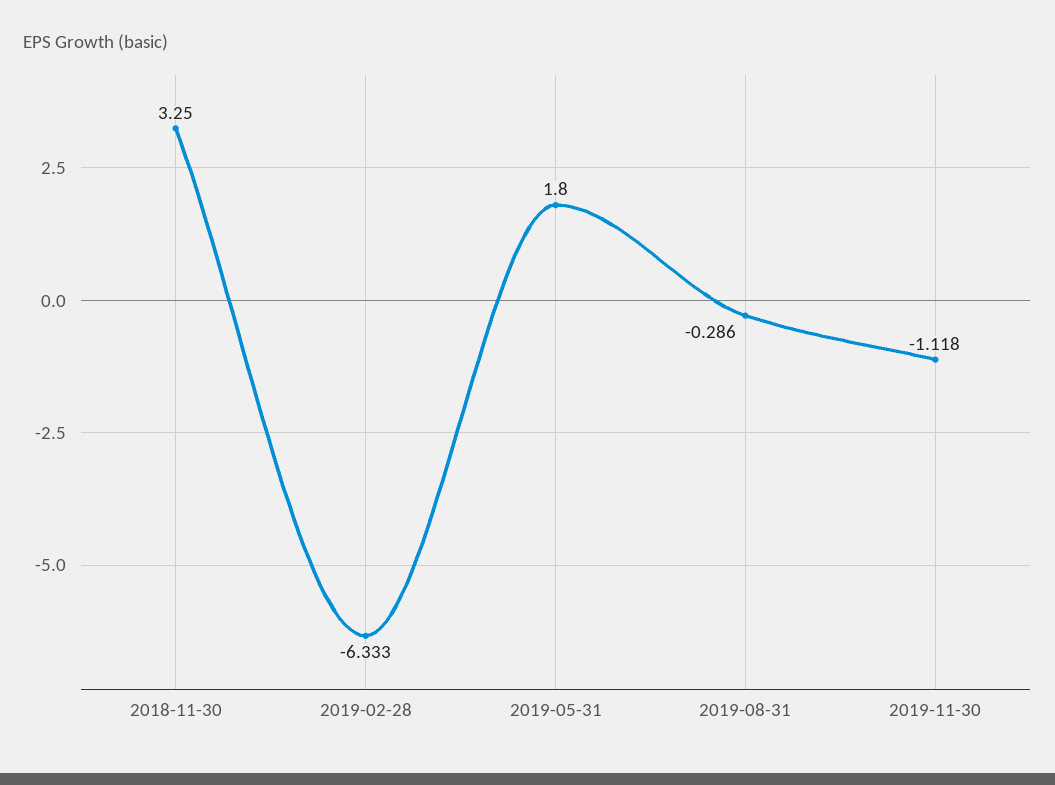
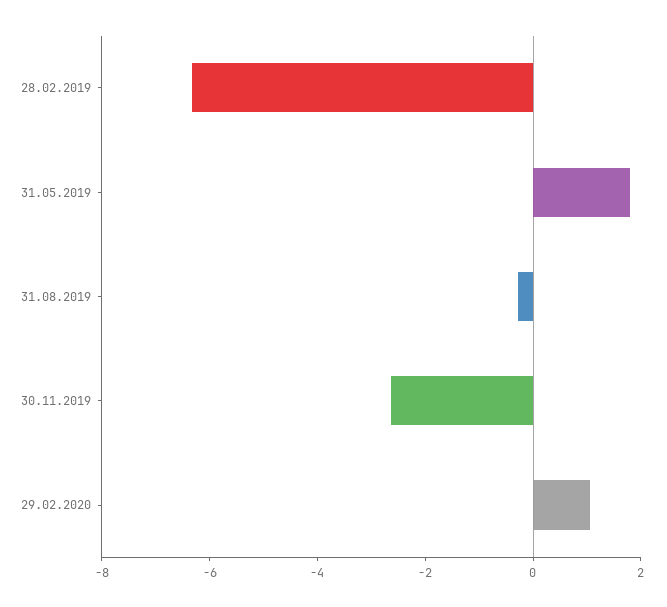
2018-11-30: 3.25 -> none
2019-11-30: -1.118 -> -2.5
29.02.2020: none -> 1

